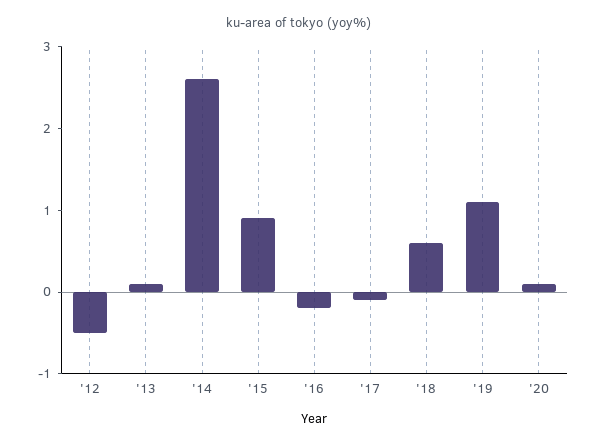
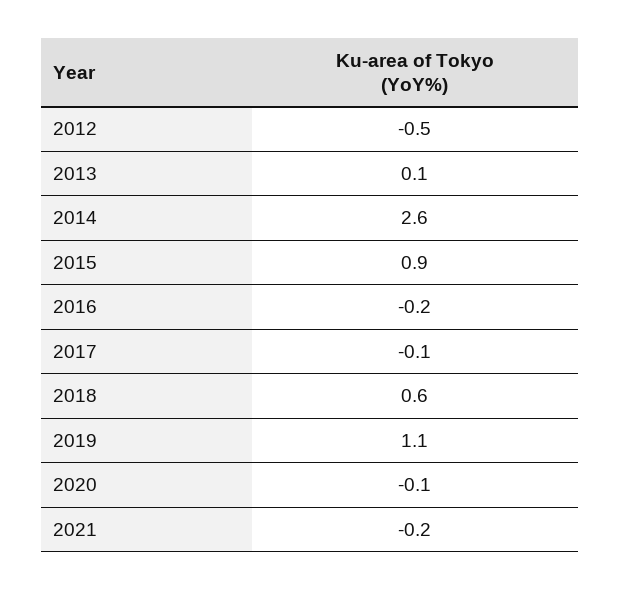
'20: 0.1 -> -0.1
2021: none -> -0.2

